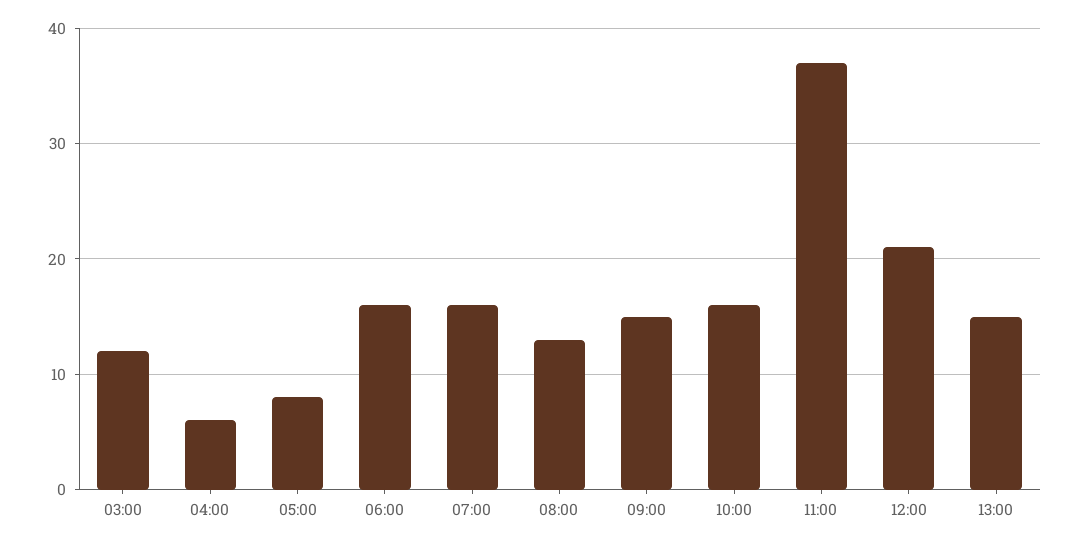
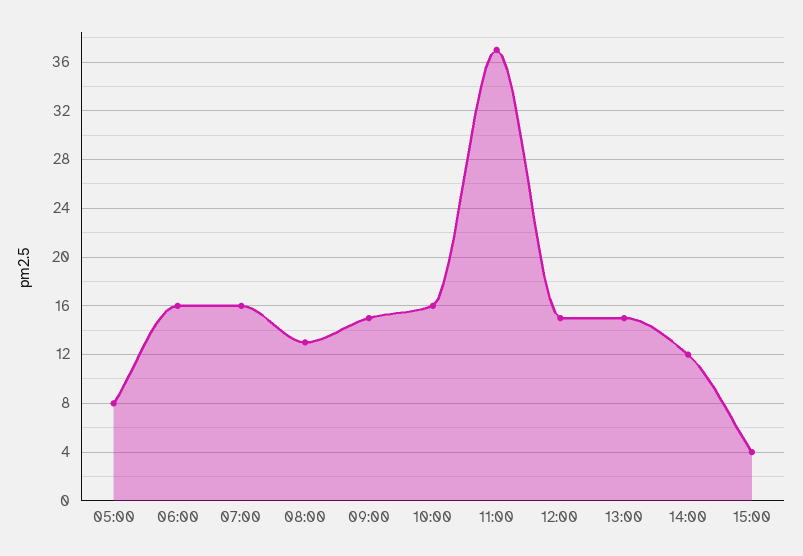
03:00: 12 -> none
04:00: 6 -> none
12:00: 21 -> 15
14:00: none -> 12
15:00: none -> 4

